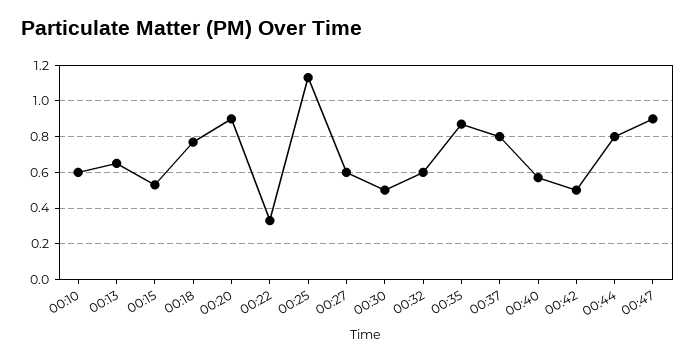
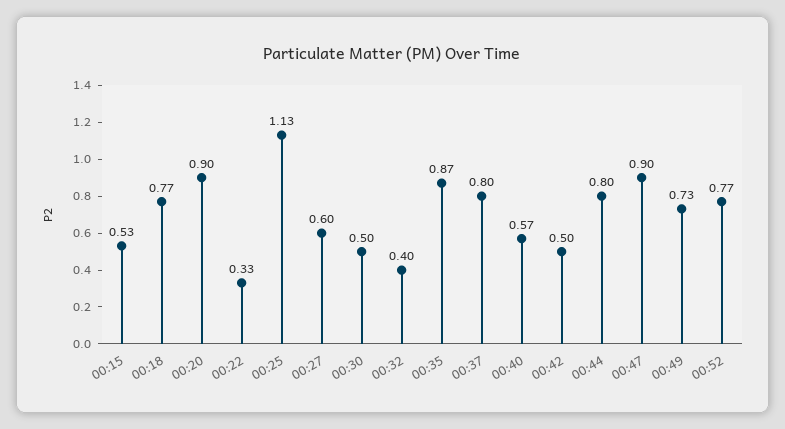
00:10: 0.6 -> none
00:13: 0.65 -> none
00:32: 0.6 -> 0.4
00:49: none -> 0.73
00:52: none -> 0.77

